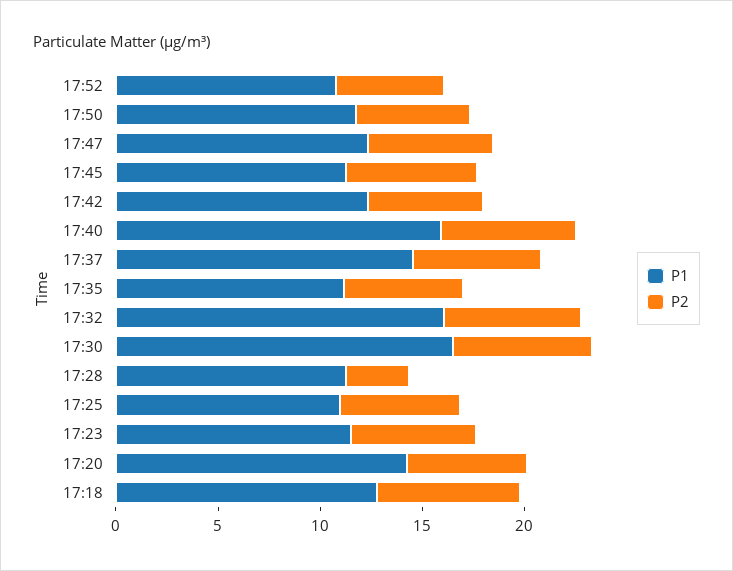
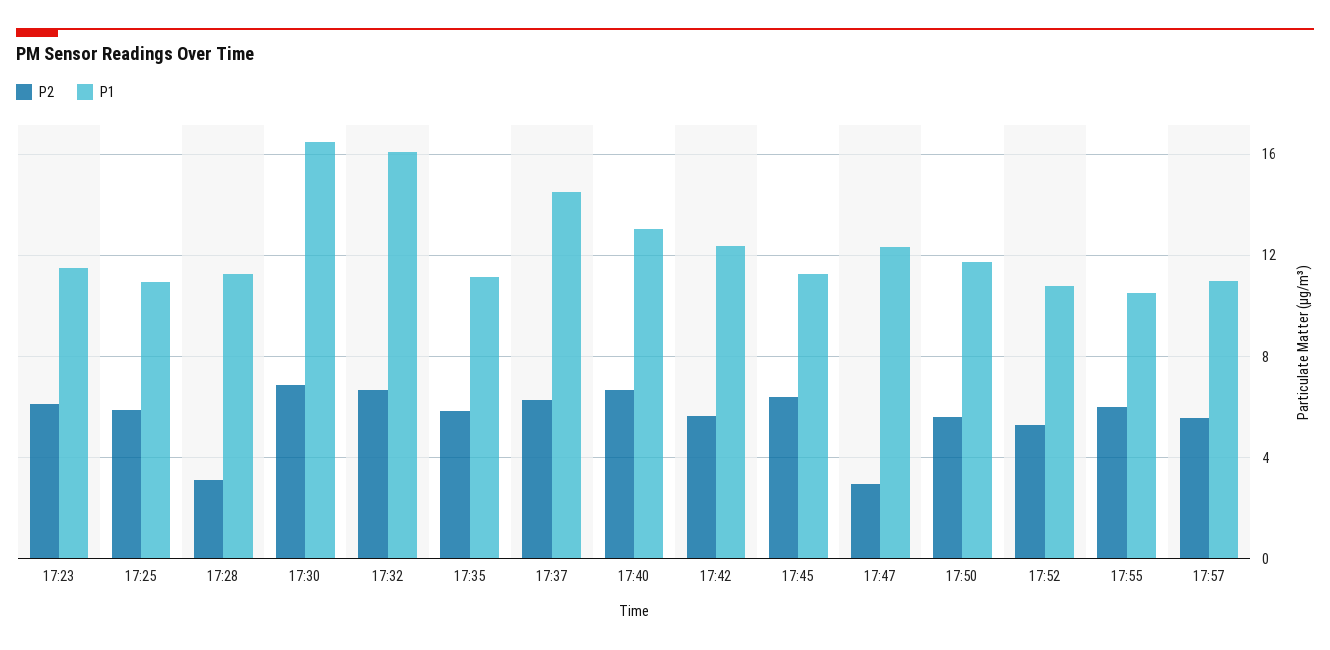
P2, 17:47: 6 -> 3
P1, 17:40: 16 -> 13
P1, 17:20: 14 -> none
P2, 17:20: 6 -> none
P1, 17:18: 13 -> none
P2, 17:18: 7 -> none
P2, 17:55: none -> 6
P1, 17:55: none -> 10.5
P2, 17:57: none -> 5.5
P1, 17:57: none -> 11

